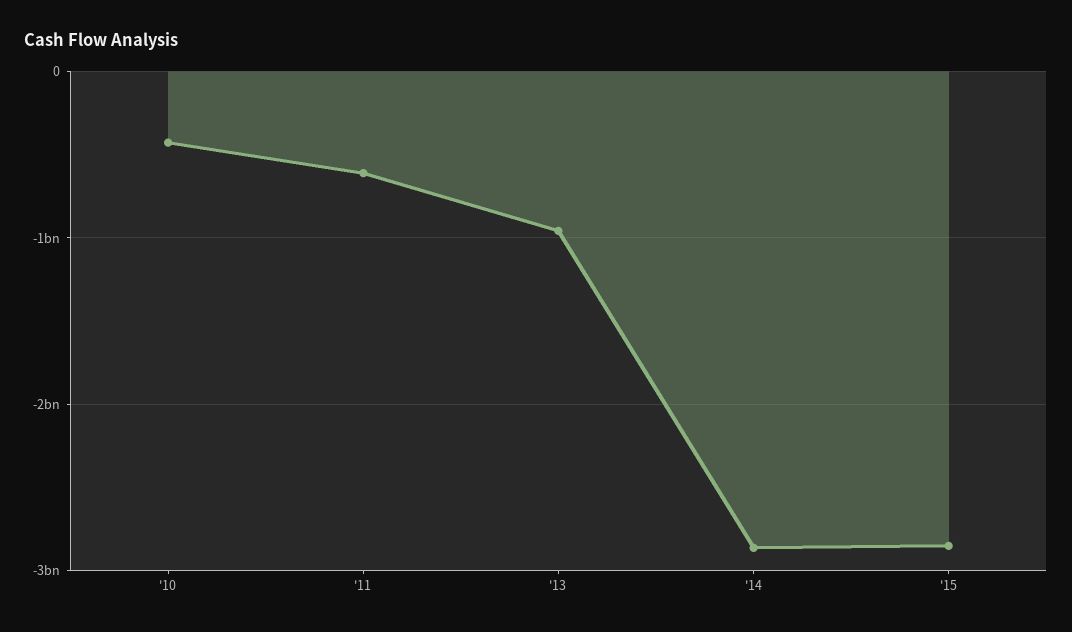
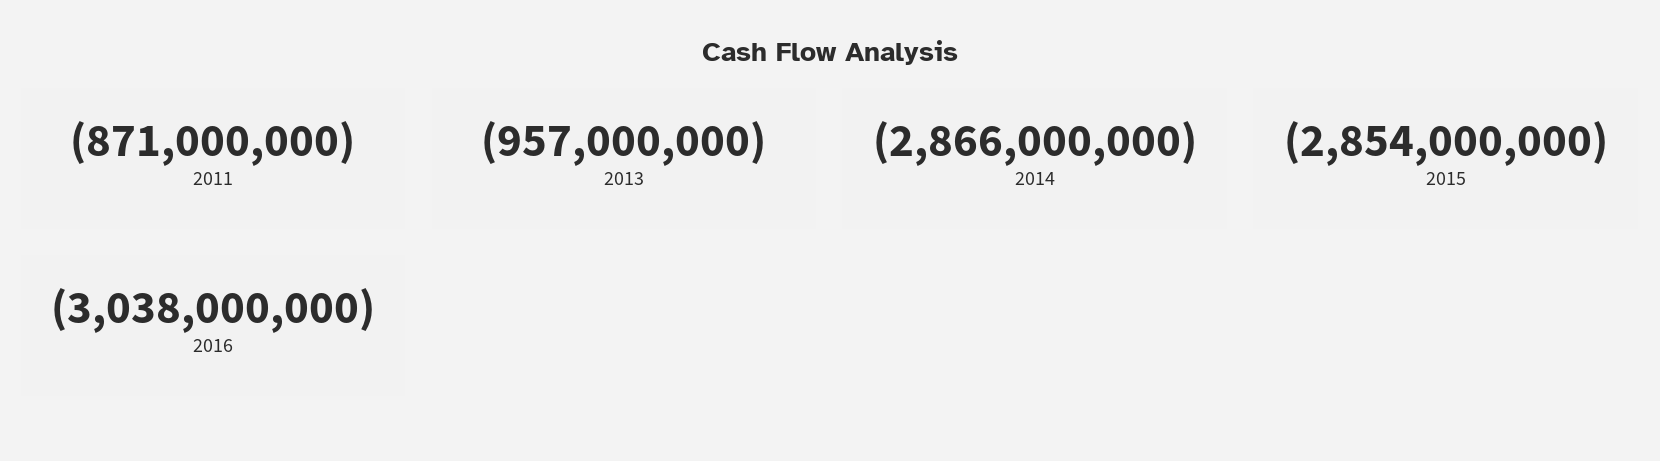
'10: -400000000 -> none
'11: -600000000 -> -871000000
2016: none -> -3038000000

